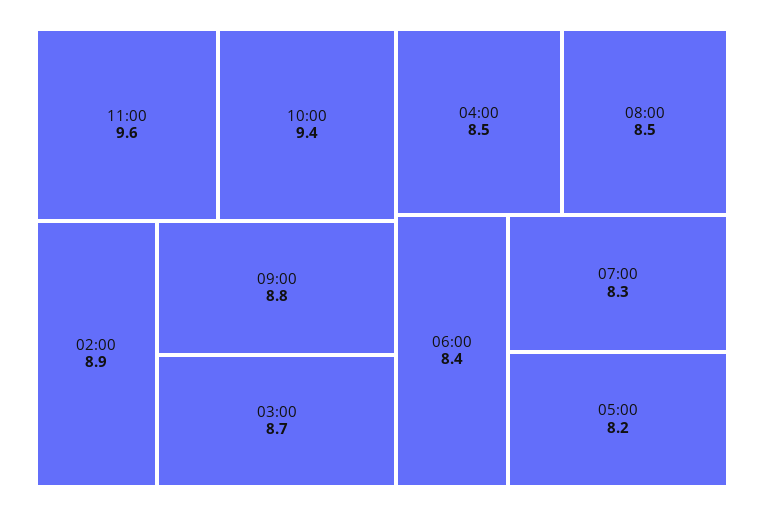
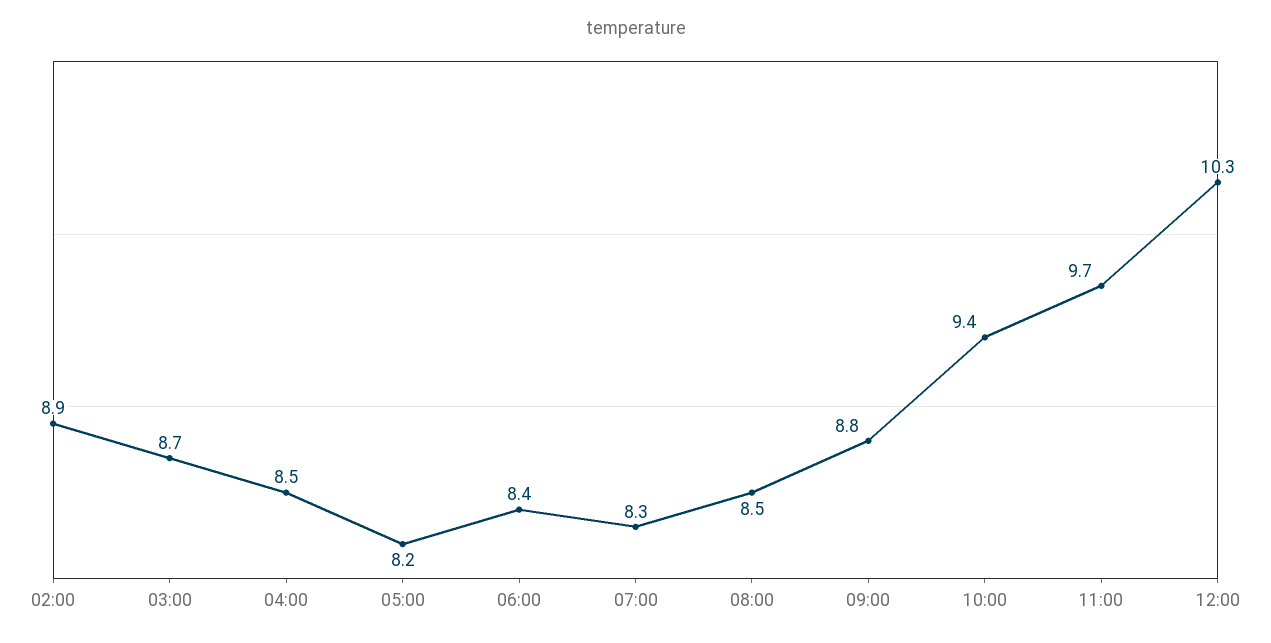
11:00: 9.6 -> 9.7
12:00: none -> 10.3

